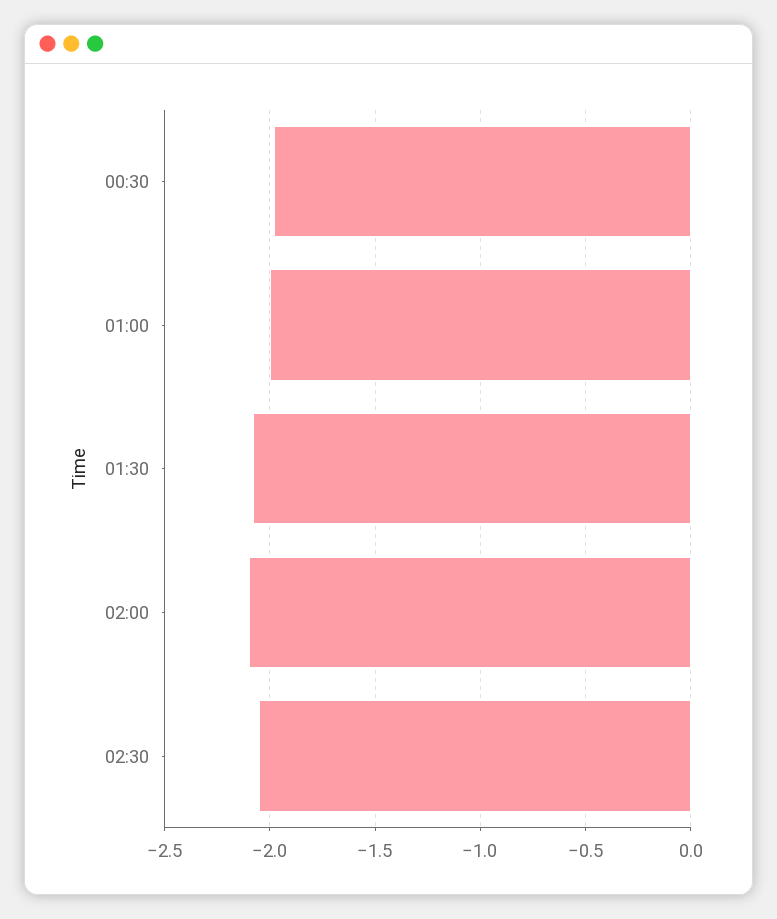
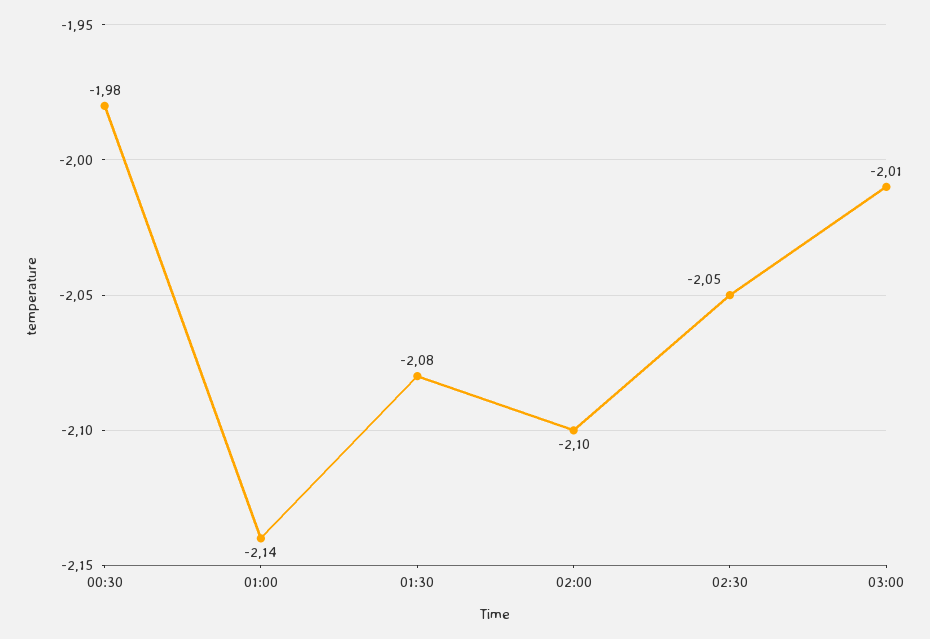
01:00: -2 -> -2.14
03:00: none -> -2.01

